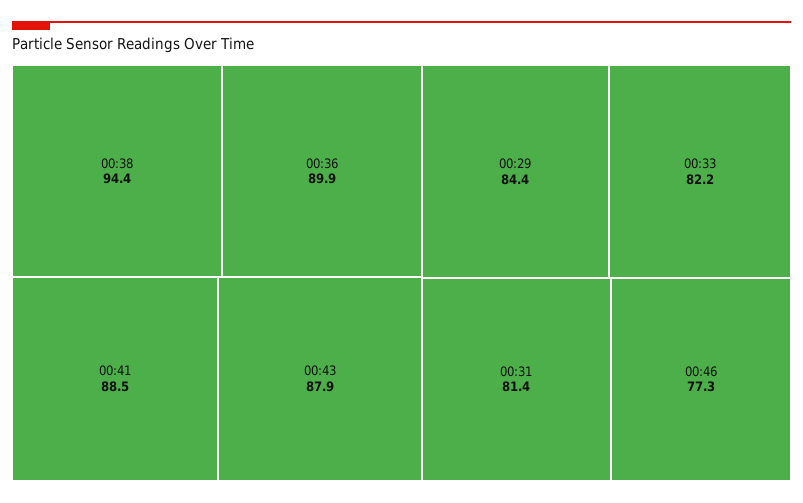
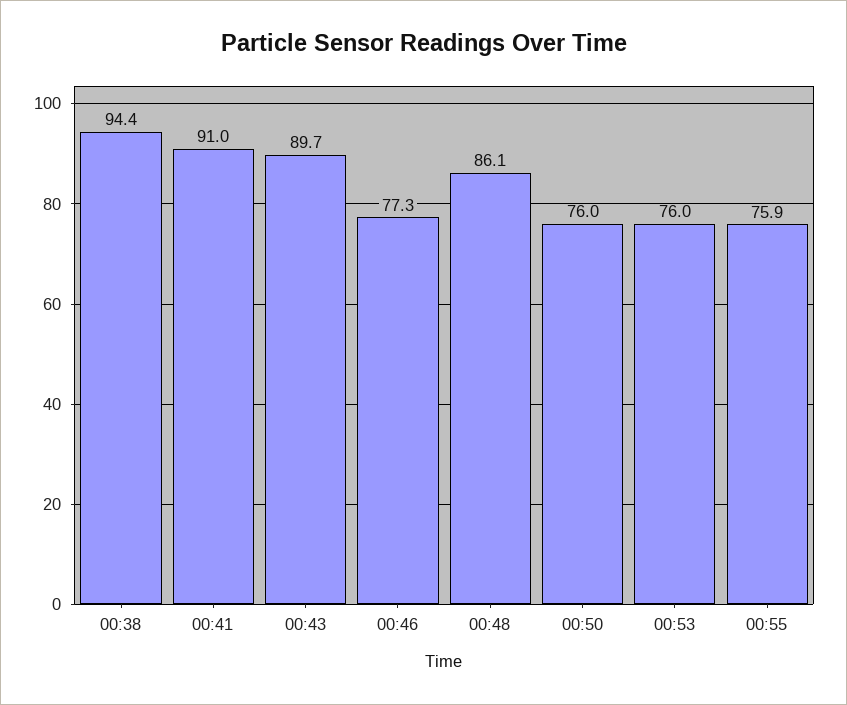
00:36: 89.9 -> none
00:41: 88.5 -> 91
00:43: 87.9 -> 89.7
00:29: 84.4 -> none
00:33: 82.2 -> none
00:31: 81.4 -> none
00:48: none -> 86.1
00:50: none -> 76
00:53: none -> 76
00:55: none -> 75.9

